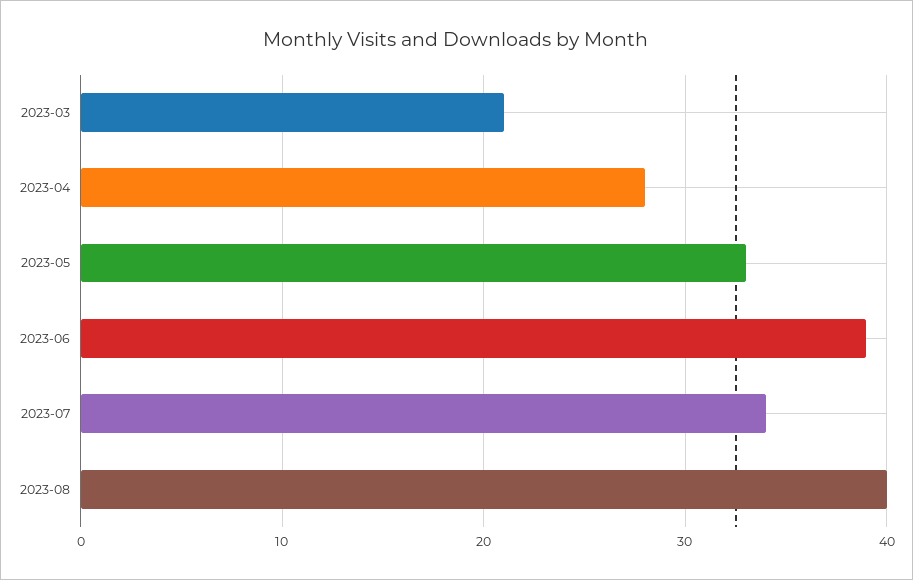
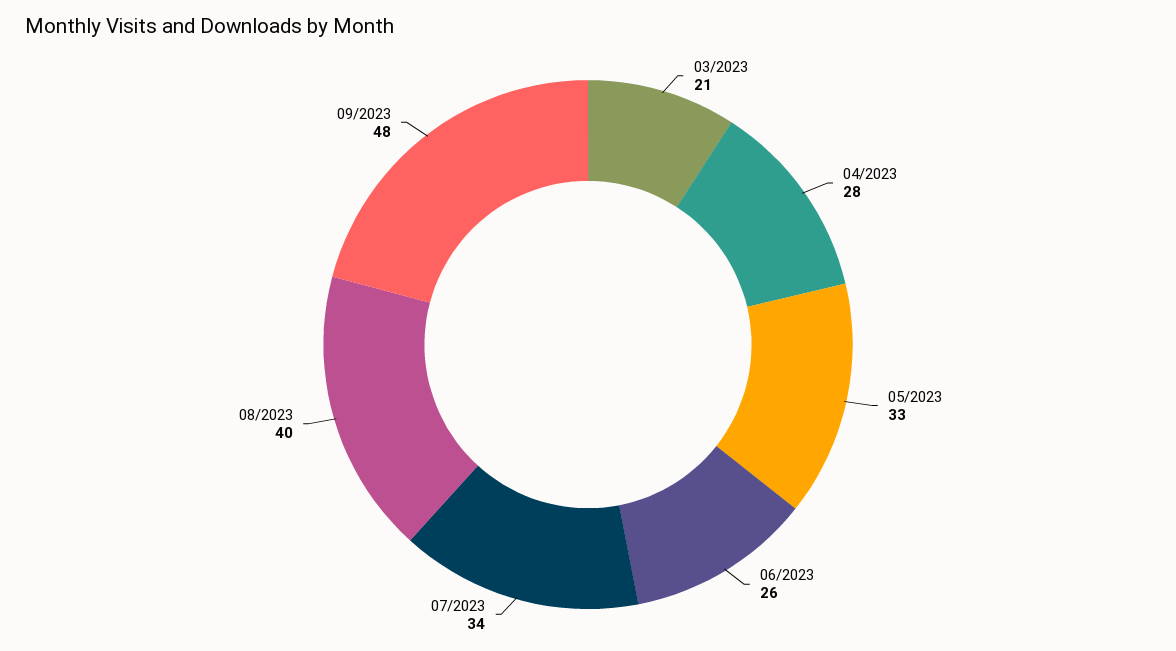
2023-06: 39 -> 26
09/2023: none -> 48

